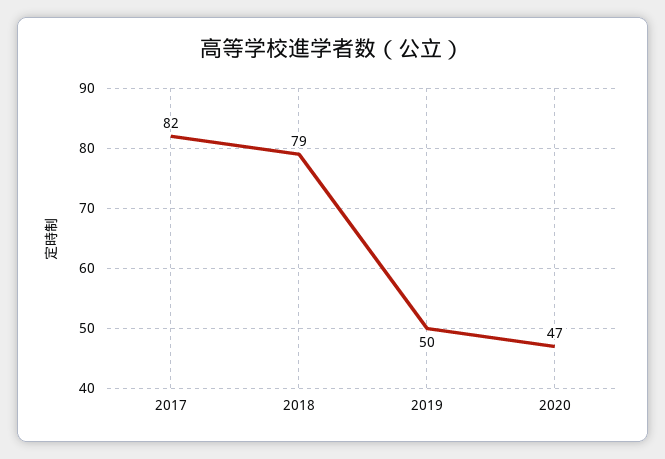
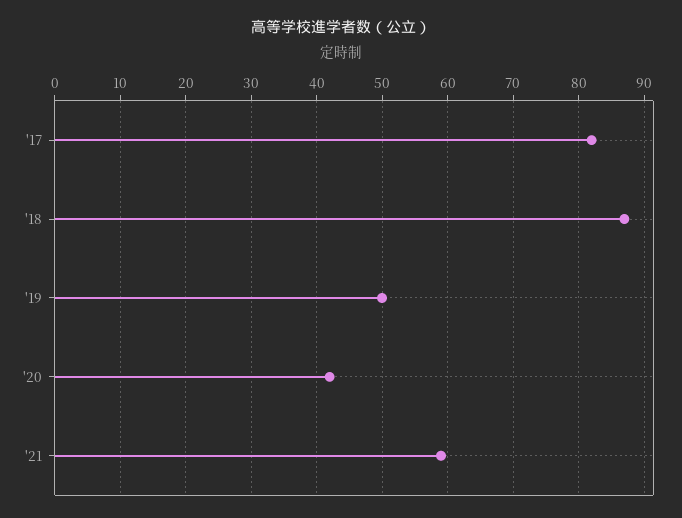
2018: 79 -> 87
2020: 47 -> 42
'21: none -> 59

